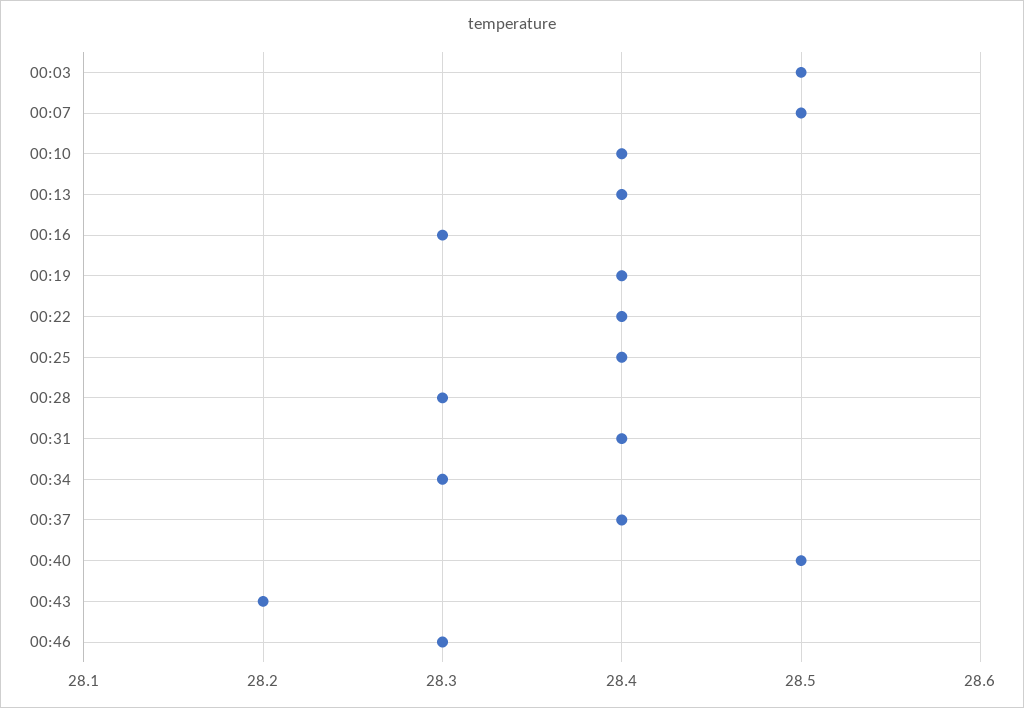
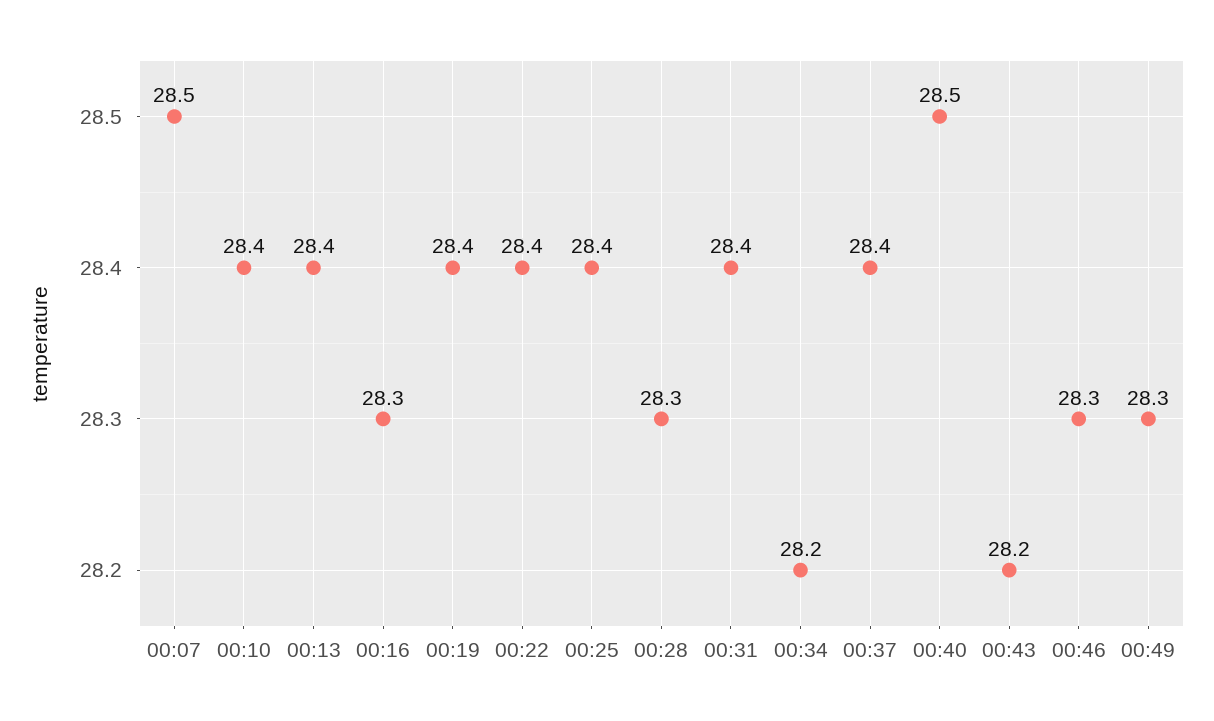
00:03: 28.5 -> none
00:34: 28.3 -> 28.2
00:49: none -> 28.3

